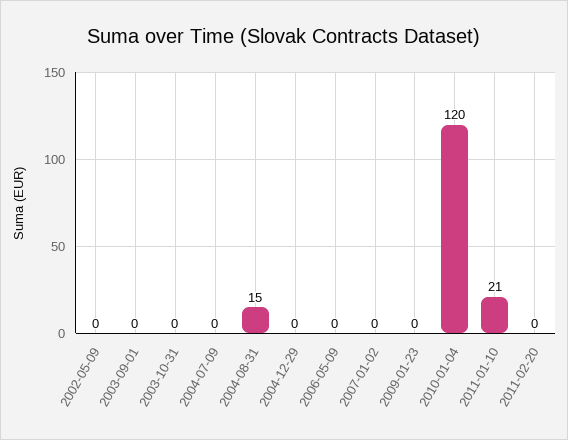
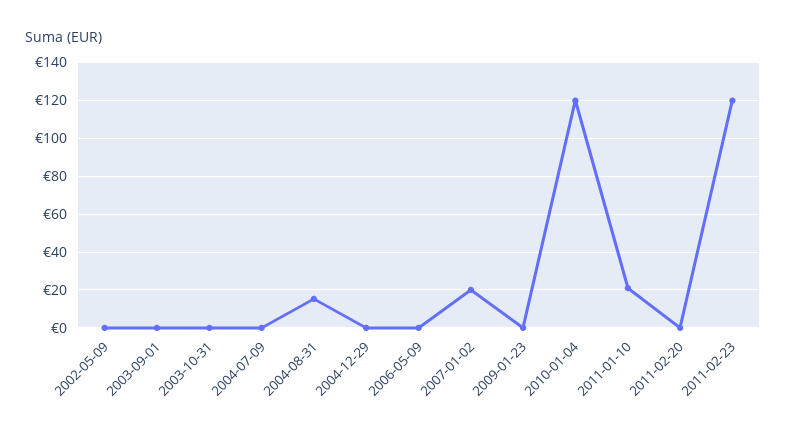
2007-01-02: 0 -> 20
2011-02-23: none -> 120

